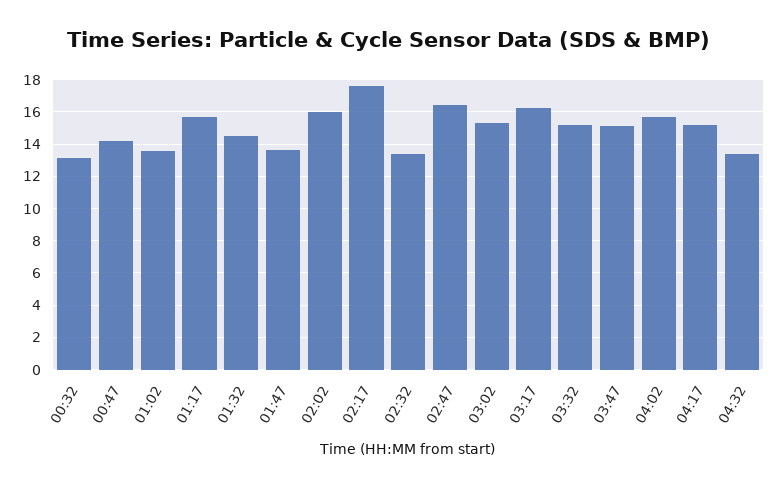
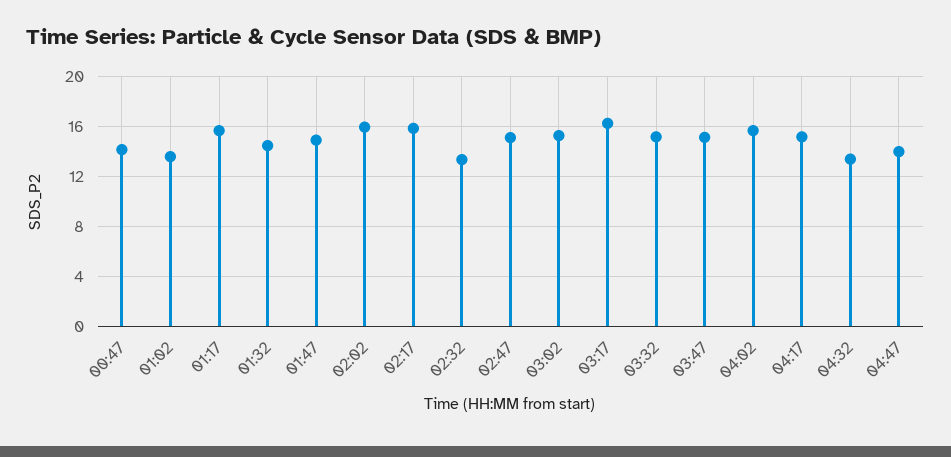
00:32: 13 -> none
01:47: 13.5 -> 15
02:17: 17.5 -> 16
02:47: 16.5 -> 15
04:47: none -> 14

